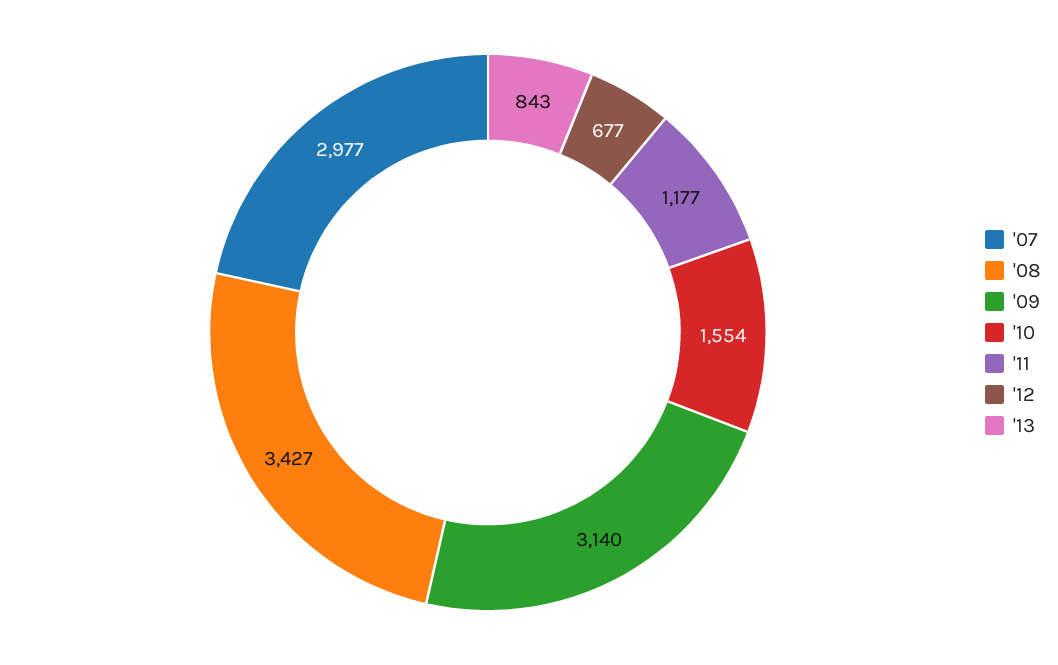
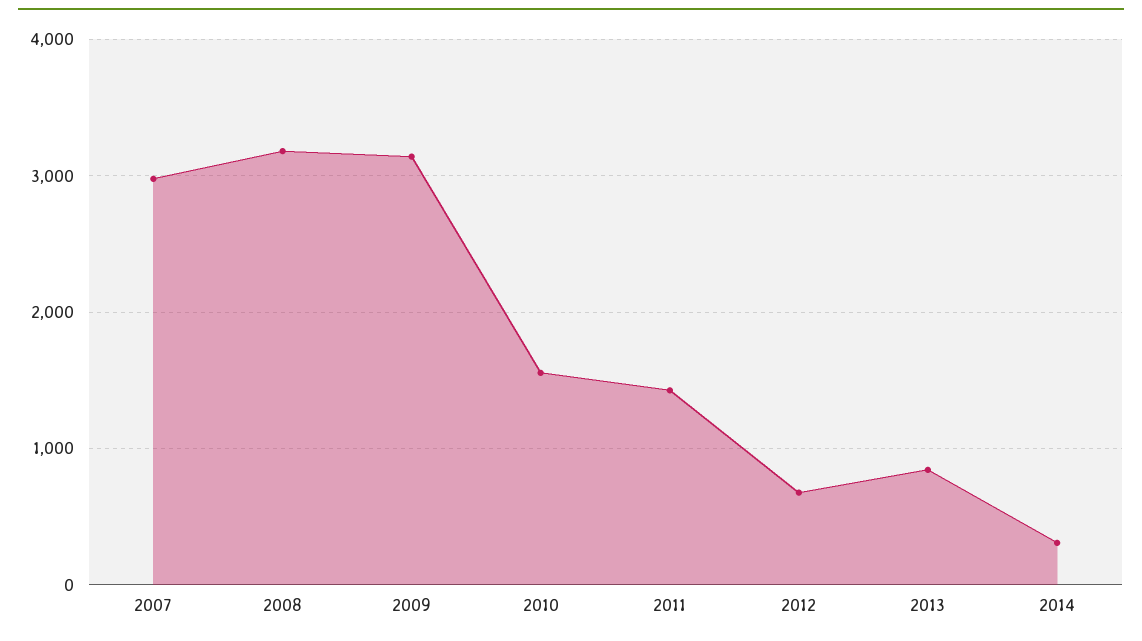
'08: 3427 -> 3200
'11: 1177 -> 1400
2014: none -> 300

